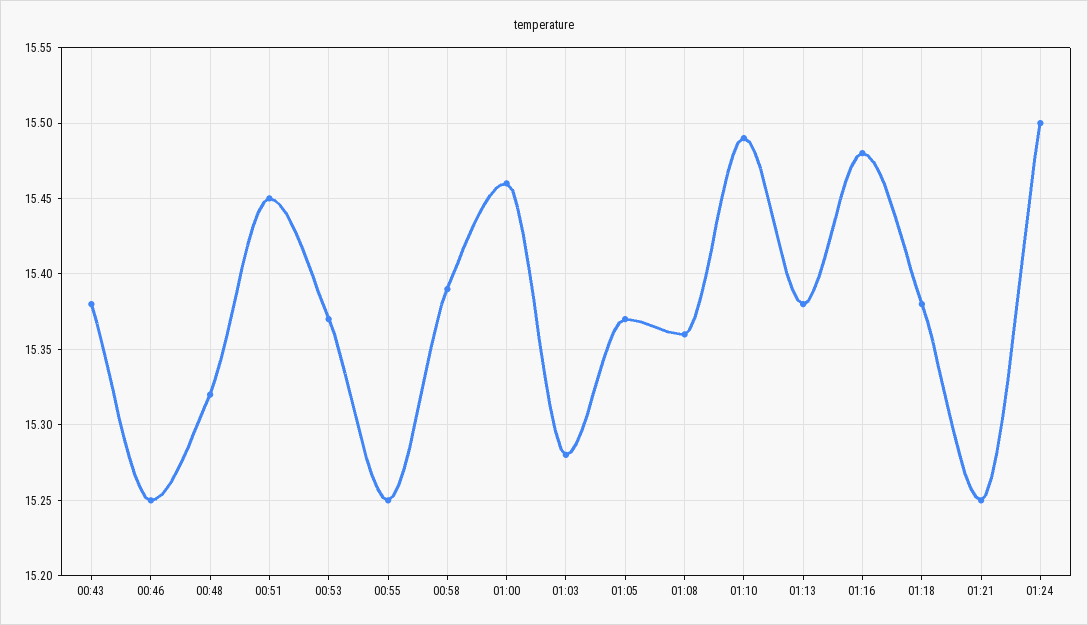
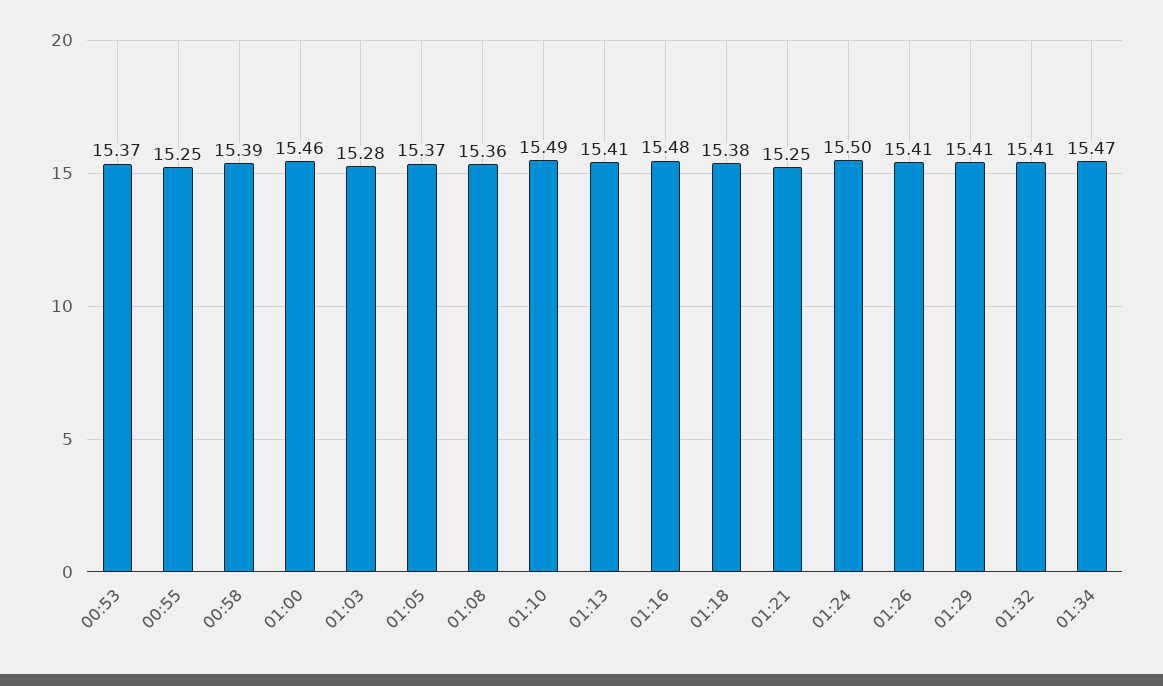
00:43: 15.38 -> none
00:46: 15.25 -> none
00:48: 15.32 -> none
00:51: 15.45 -> none
01:13: 15.38 -> 15.41
01:26: none -> 15.41
01:29: none -> 15.41
01:32: none -> 15.41
01:34: none -> 15.47

